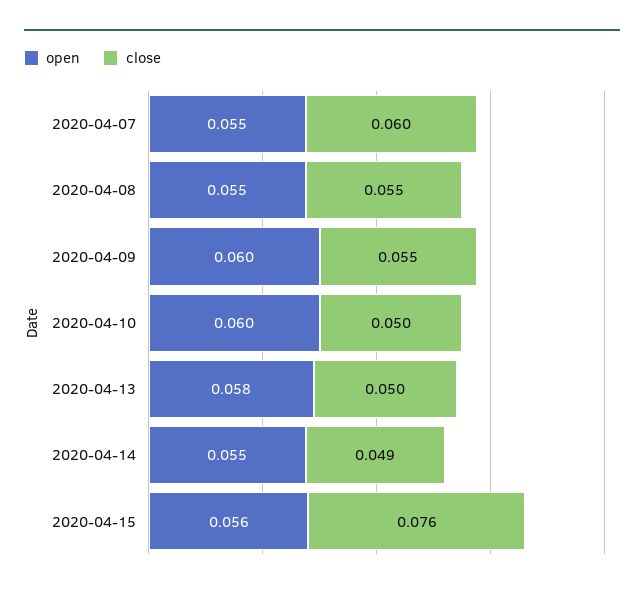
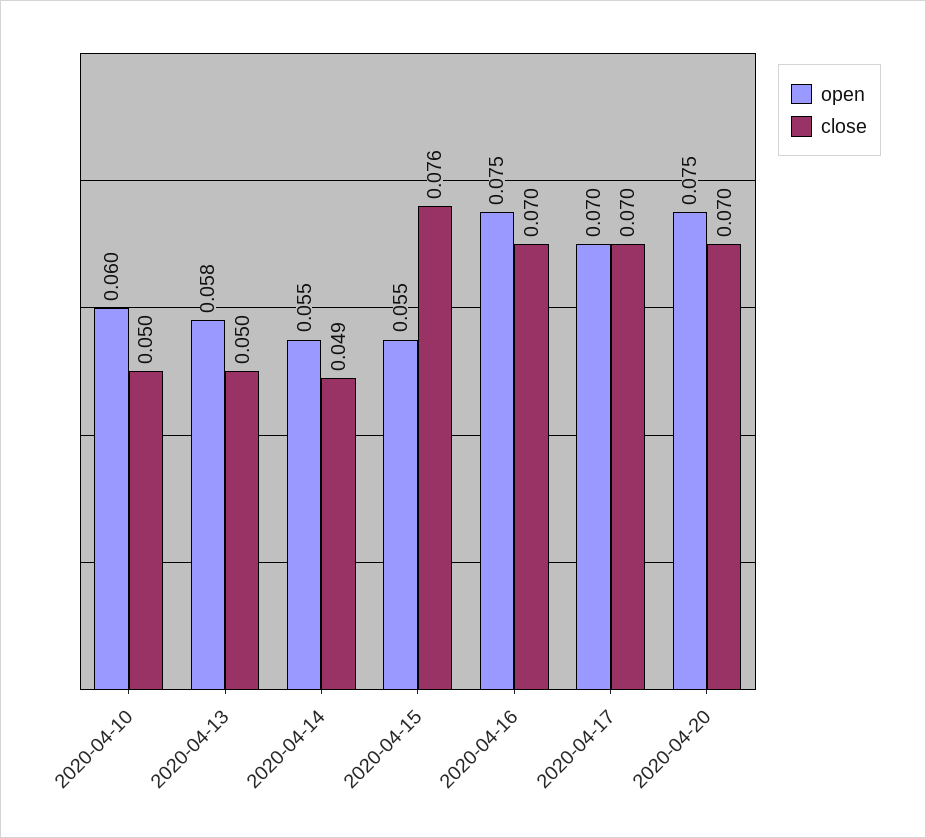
open, 2020-04-07: 0.055 -> none
close, 2020-04-07: 0.06 -> none
open, 2020-04-08: 0.055 -> none
close, 2020-04-08: 0.055 -> none
open, 2020-04-09: 0.06 -> none
close, 2020-04-09: 0.055 -> none
open, 2020-04-15: 0.056 -> 0.055
open, 2020-04-16: none -> 0.075
close, 2020-04-16: none -> 0.07
open, 2020-04-17: none -> 0.07
close, 2020-04-17: none -> 0.07
open, 2020-04-20: none -> 0.075
close, 2020-04-20: none -> 0.07

